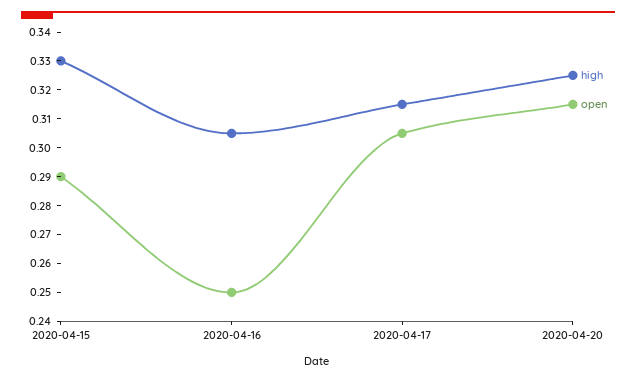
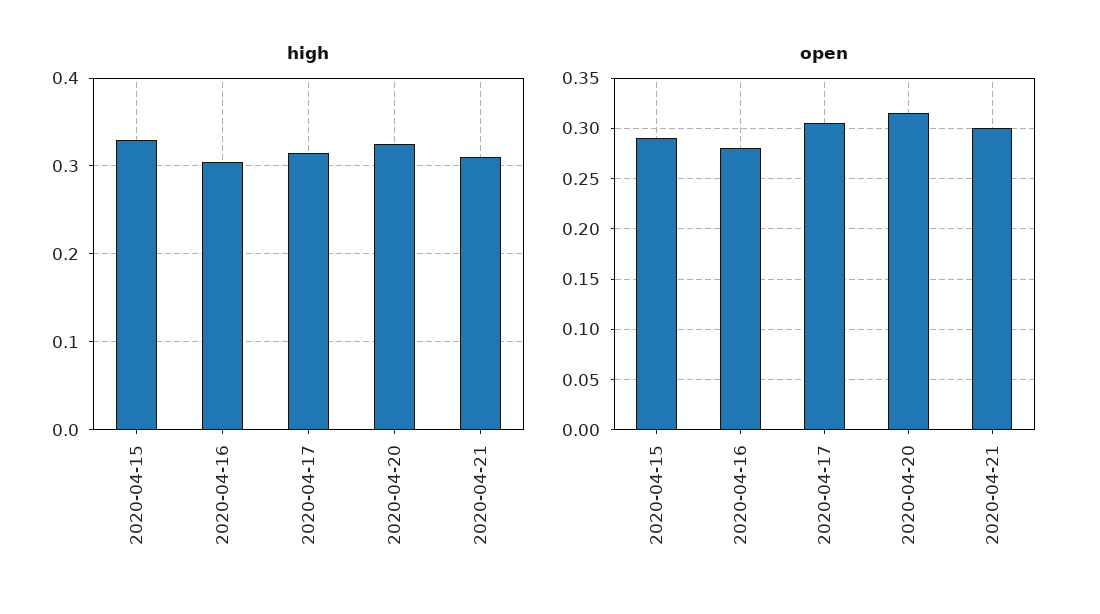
open, 2020-04-16: 0.25 -> 0.28
high, 2020-04-21: none -> 0.31
open, 2020-04-21: none -> 0.3

